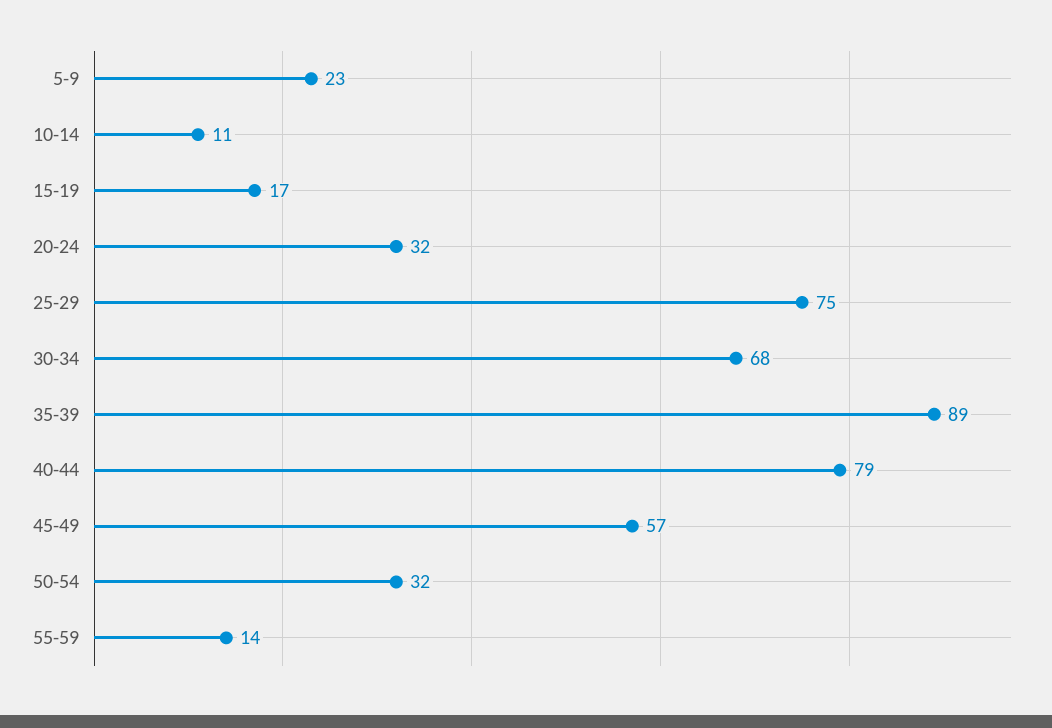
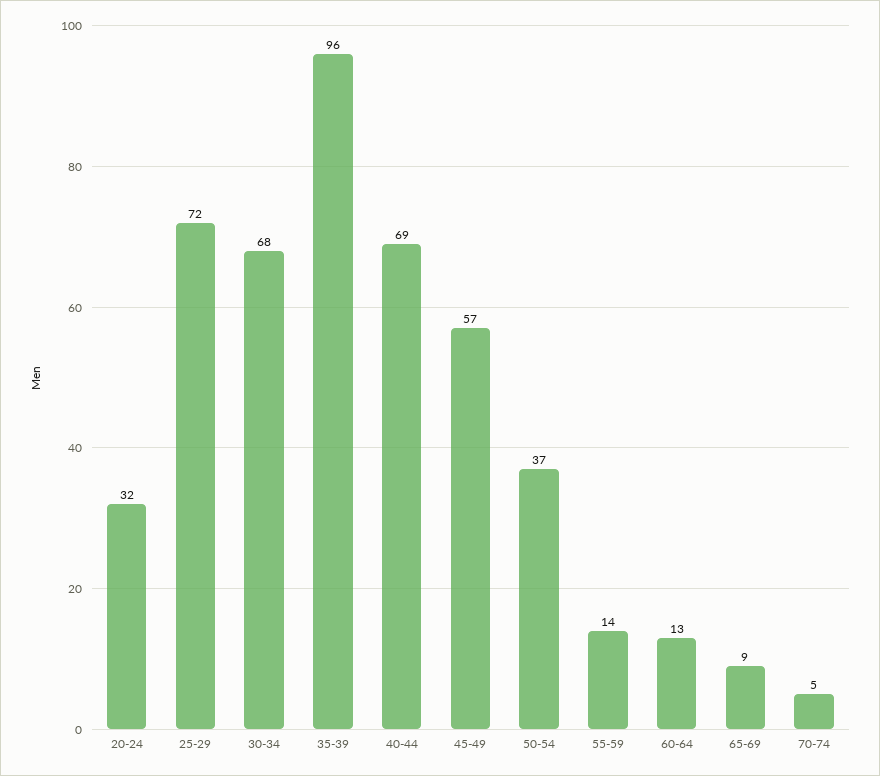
5-9: 23 -> none
10-14: 11 -> none
15-19: 17 -> none
25-29: 75 -> 72
35-39: 89 -> 96
40-44: 79 -> 69
50-54: 32 -> 37
60-64: none -> 13
65-69: none -> 9
70-74: none -> 5

